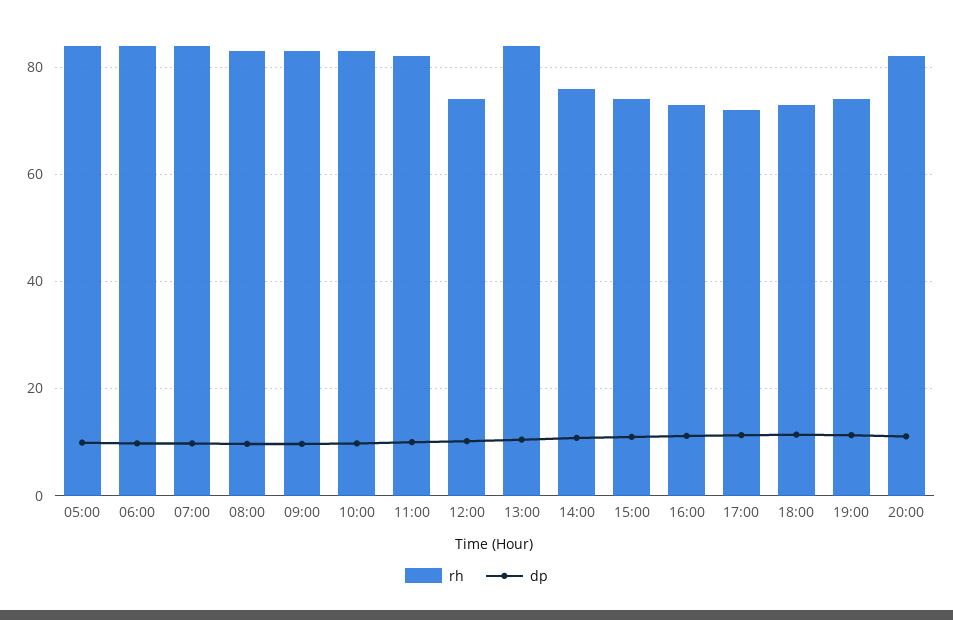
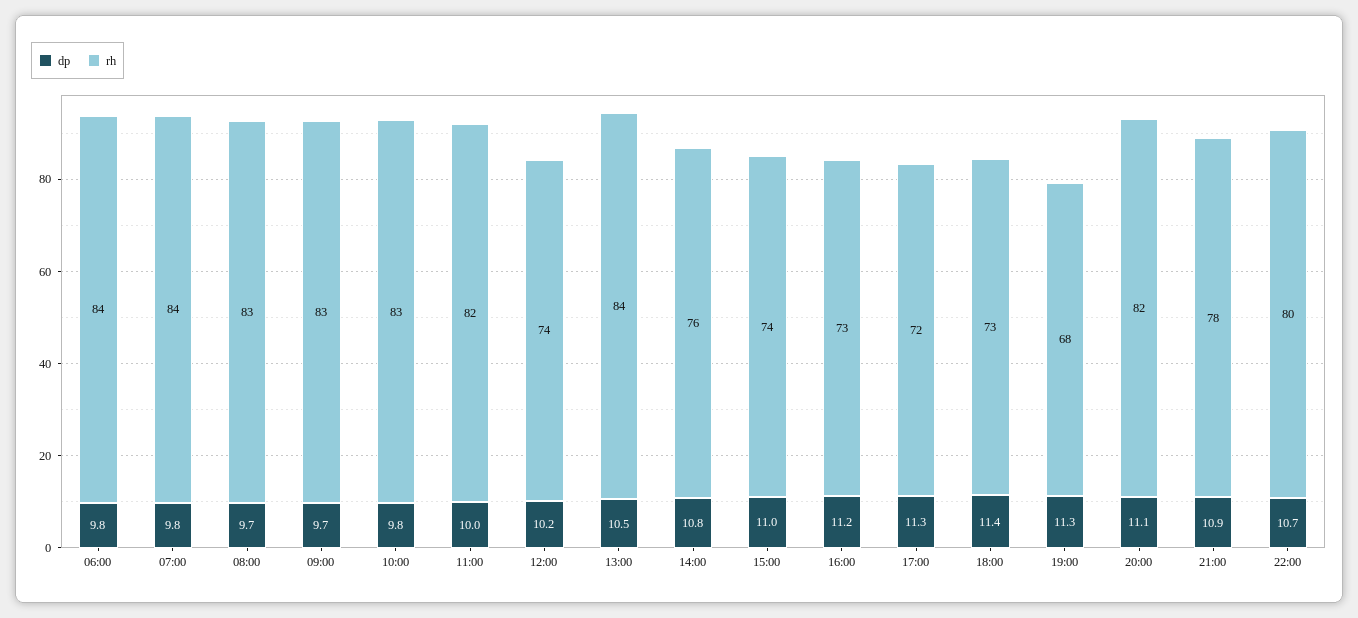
rh, 05:00: 84 -> none
dp, 05:00: 10 -> none
rh, 19:00: 74 -> 68
dp, 21:00: none -> 10.9
rh, 21:00: none -> 78
dp, 22:00: none -> 10.7
rh, 22:00: none -> 80

